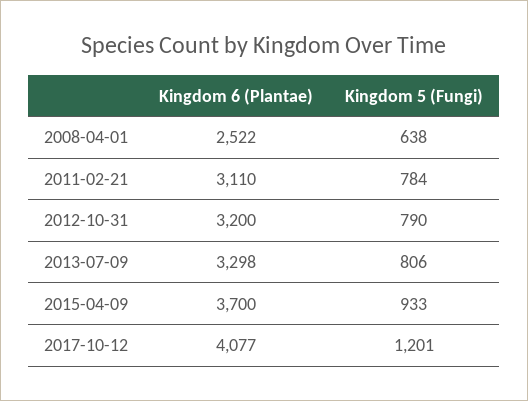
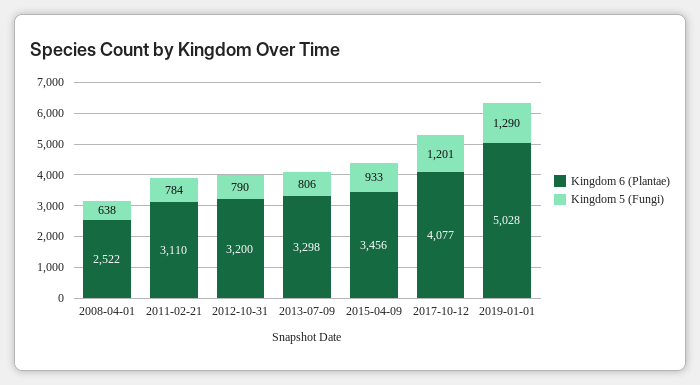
Kingdom 6 (Plantae), 2015-04-09: 3700 -> 3456
Kingdom 6 (Plantae), 2019-01-01: none -> 5028
Kingdom 5 (Fungi), 2019-01-01: none -> 1290

